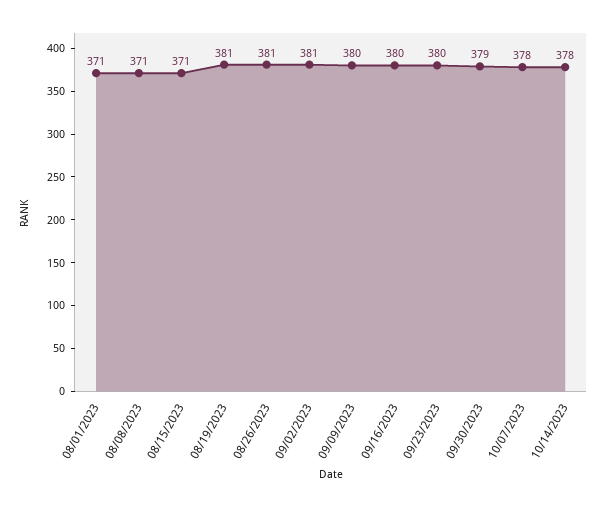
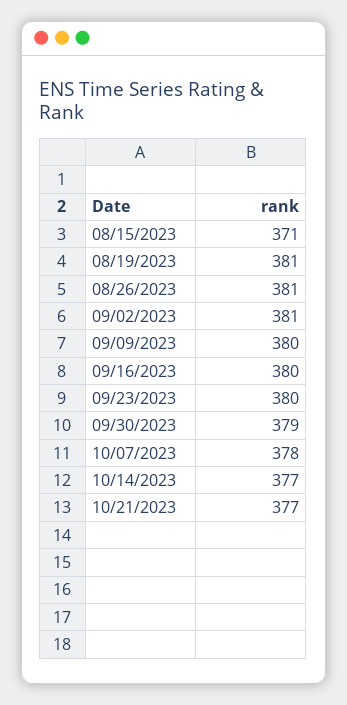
08/01/2023: 371 -> none
08/08/2023: 371 -> none
10/14/2023: 378 -> 377
10/21/2023: none -> 377

